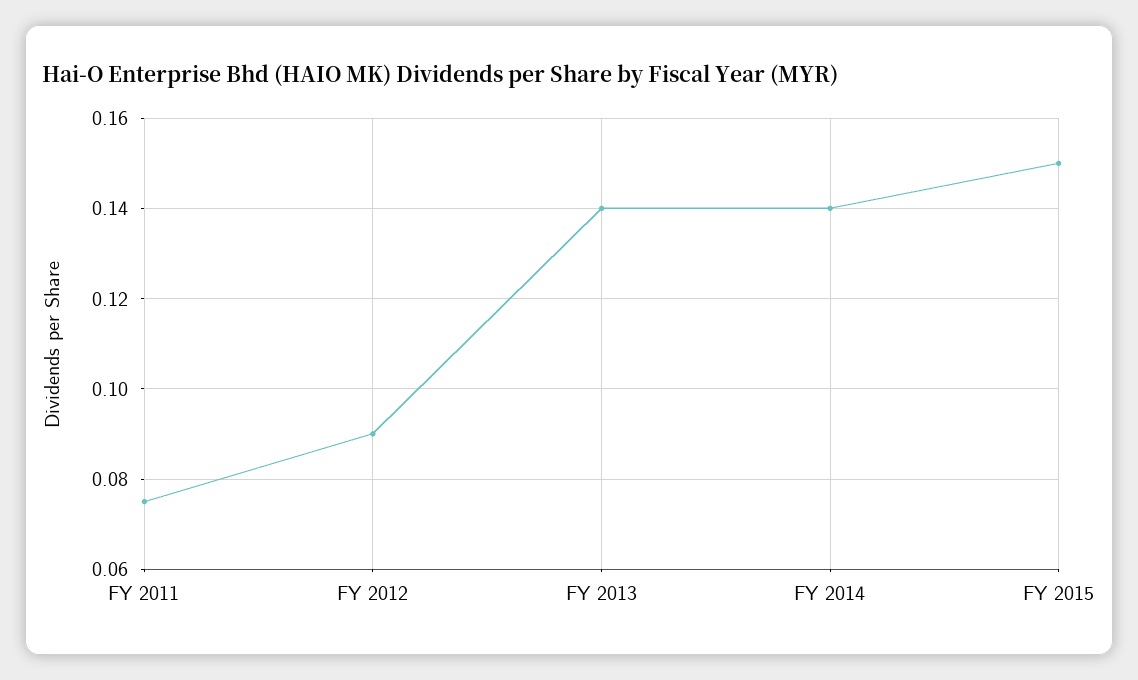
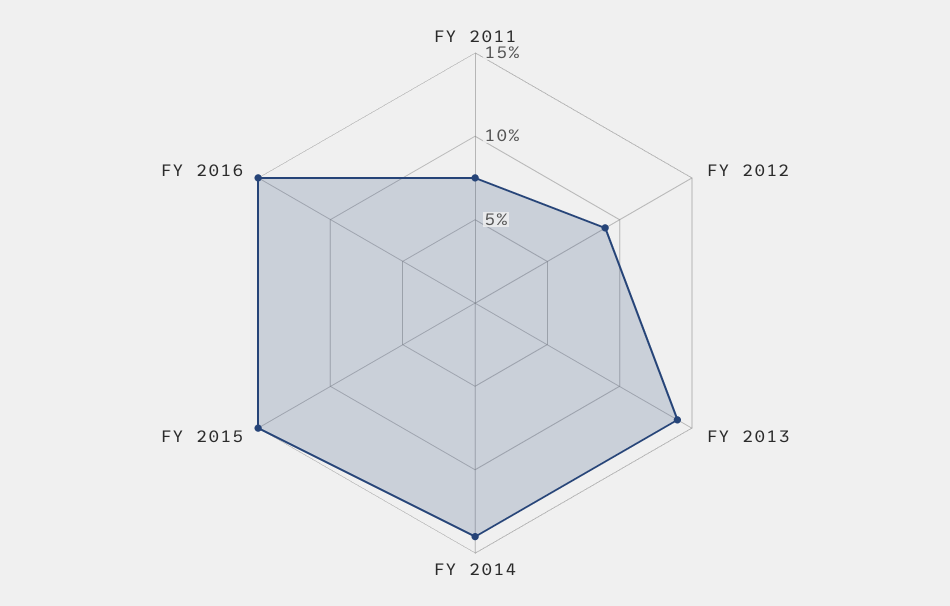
FY 2016: none -> 0.15

